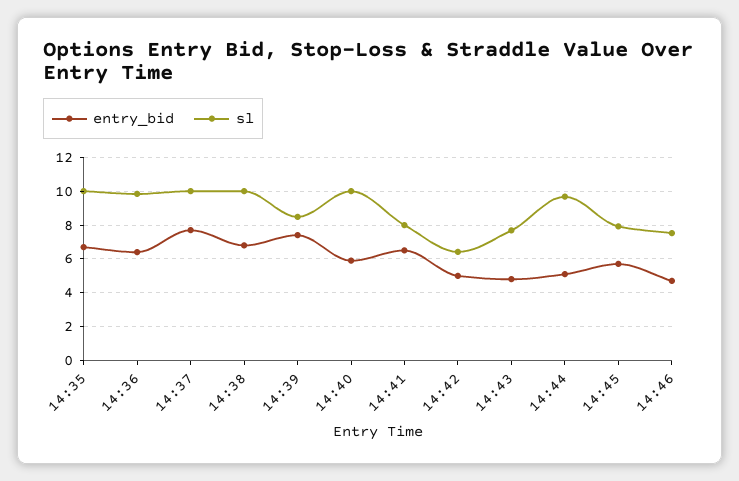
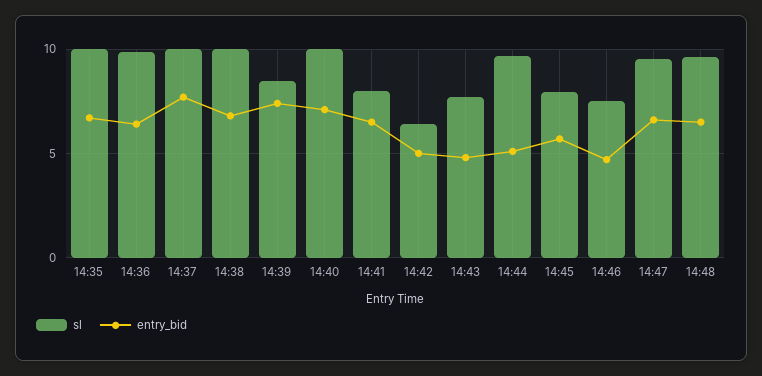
entry_bid, 14:40: 6 -> 7
sl, 14:47: none -> 9.5
entry_bid, 14:47: none -> 6.5
sl, 14:48: none -> 9.5
entry_bid, 14:48: none -> 6.5

